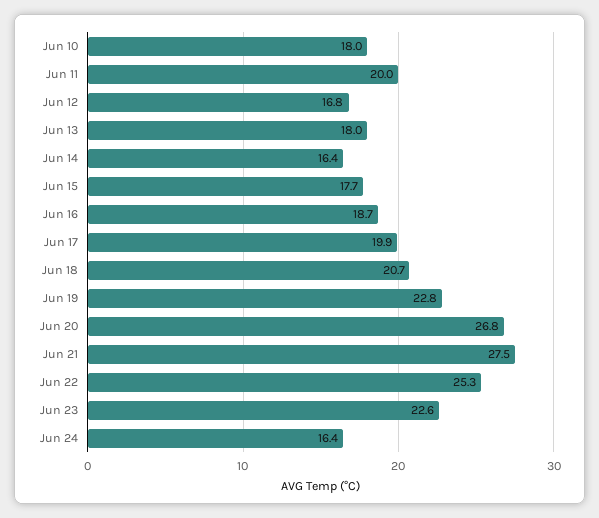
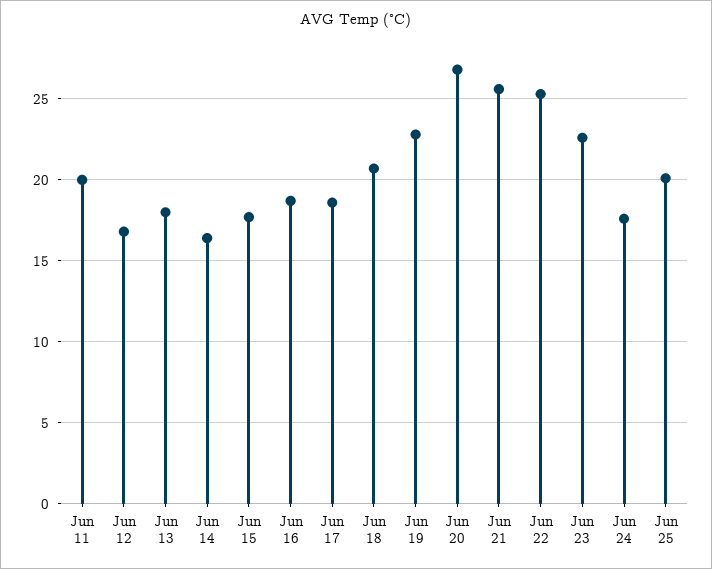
Jun 10: 18 -> none
Jun 17: 19.9 -> 18.5
Jun 21: 27.5 -> 25.5
Jun 24: 16.4 -> 17.5
Jun 25: none -> 20

